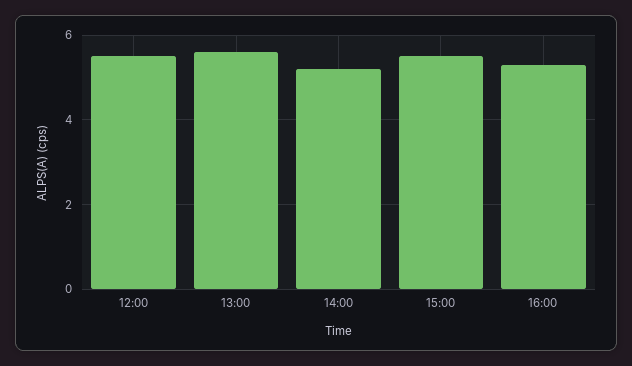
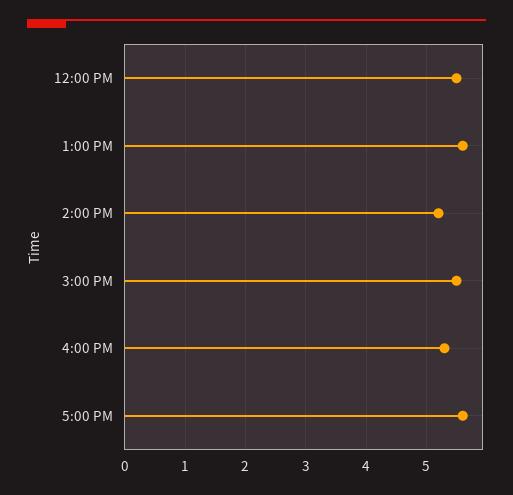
5:00 PM: none -> 5.6

